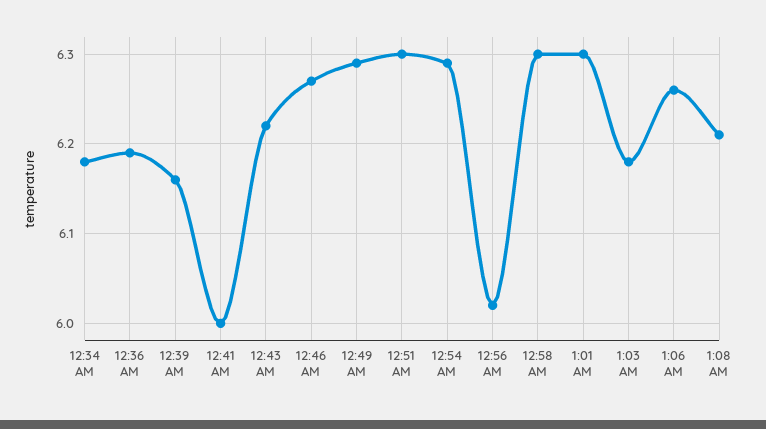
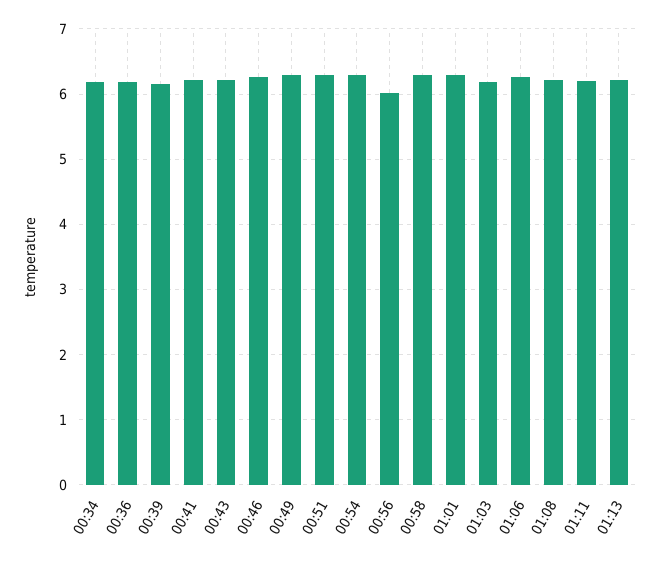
12:41 AM: 6 -> 6.2
01:11: none -> 6.2
01:13: none -> 6.2

